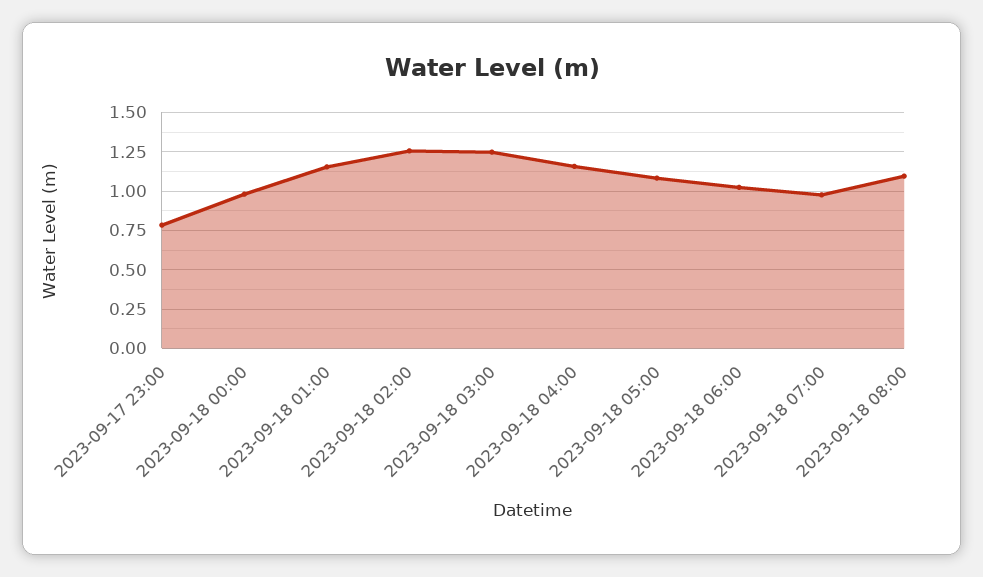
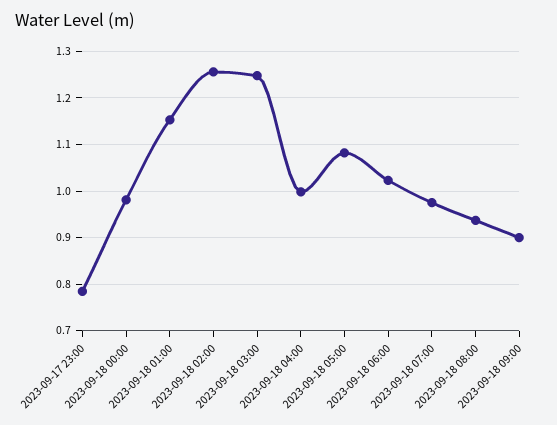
2023-09-18 04:00: 1.15 -> 1
2023-09-18 08:00: 1.1 -> 0.94
2023-09-18 09:00: none -> 0.9

